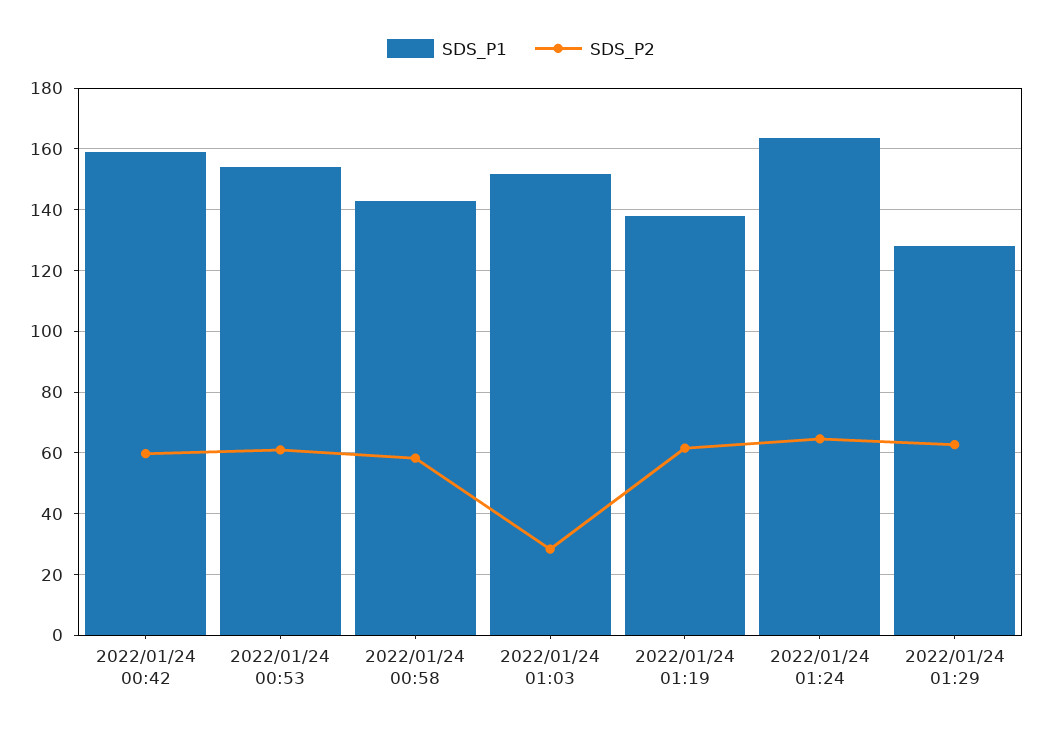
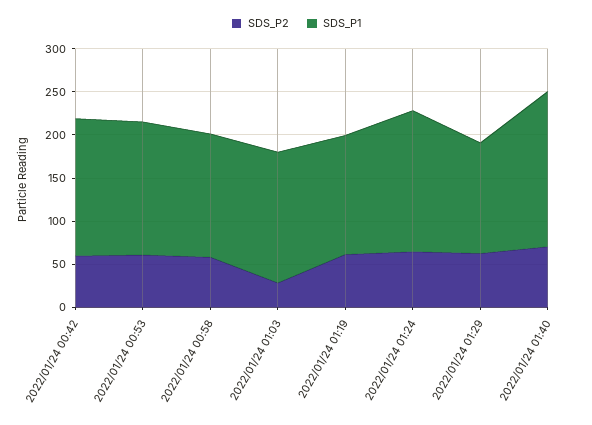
SDS_P2, 2022/01/24 01:40: none -> 70
SDS_P1, 2022/01/24 01:40: none -> 180

